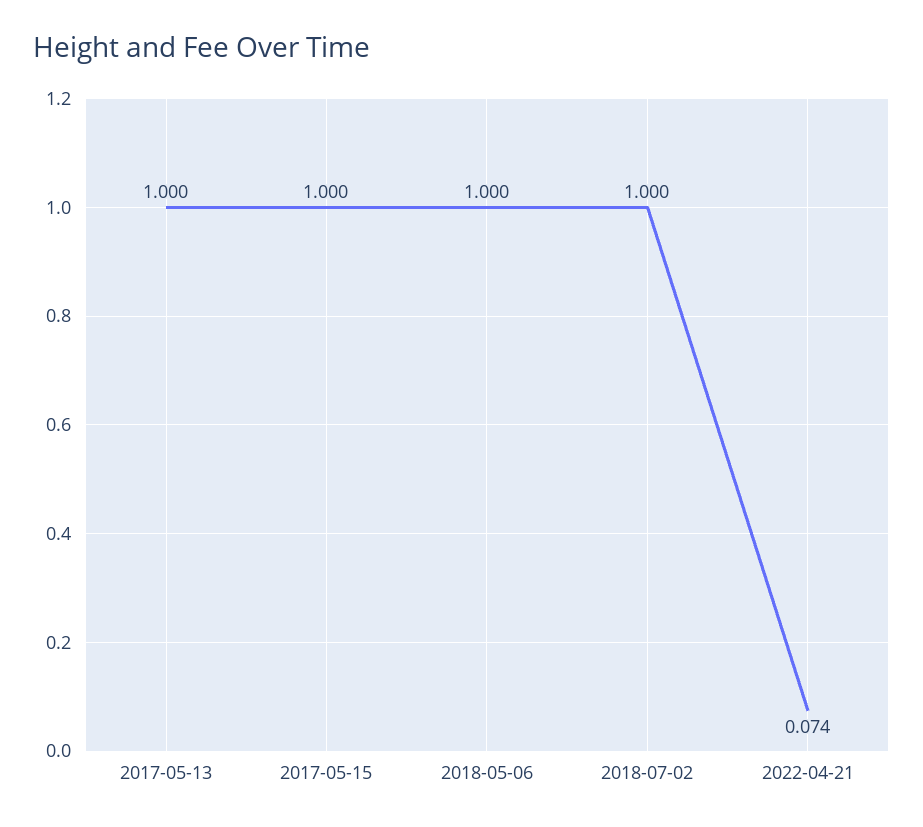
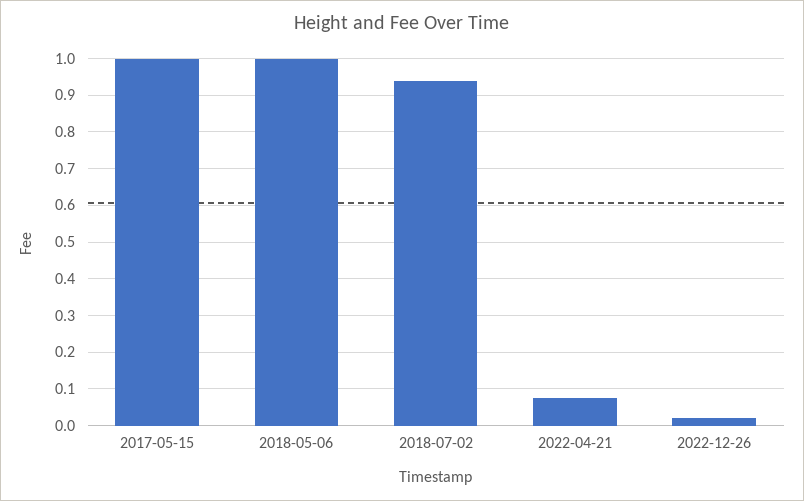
2017-05-13: 1 -> none
2018-07-02: 1 -> 0.94
2022-12-26: none -> 0.02

